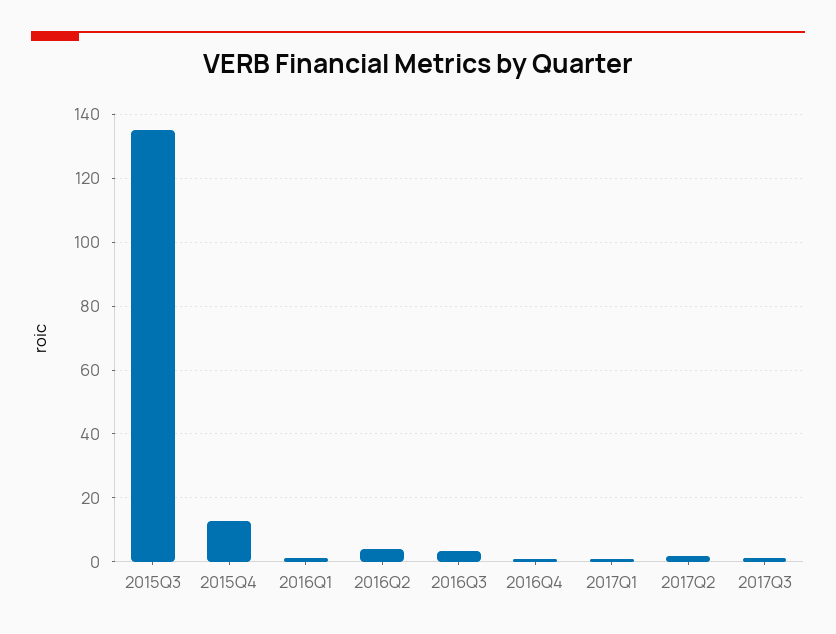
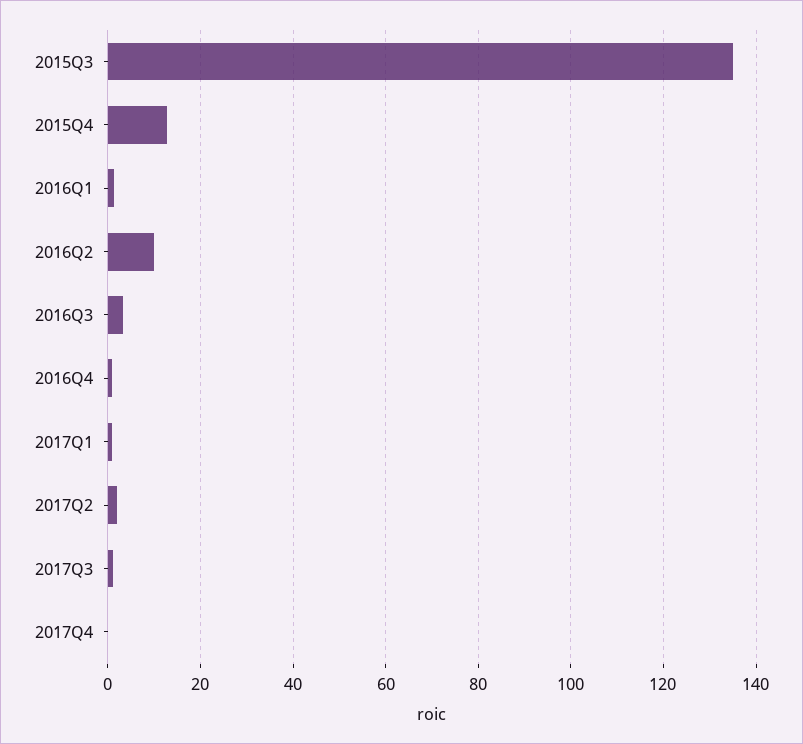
2016Q2: 4 -> 10
2017Q4: none -> 0

